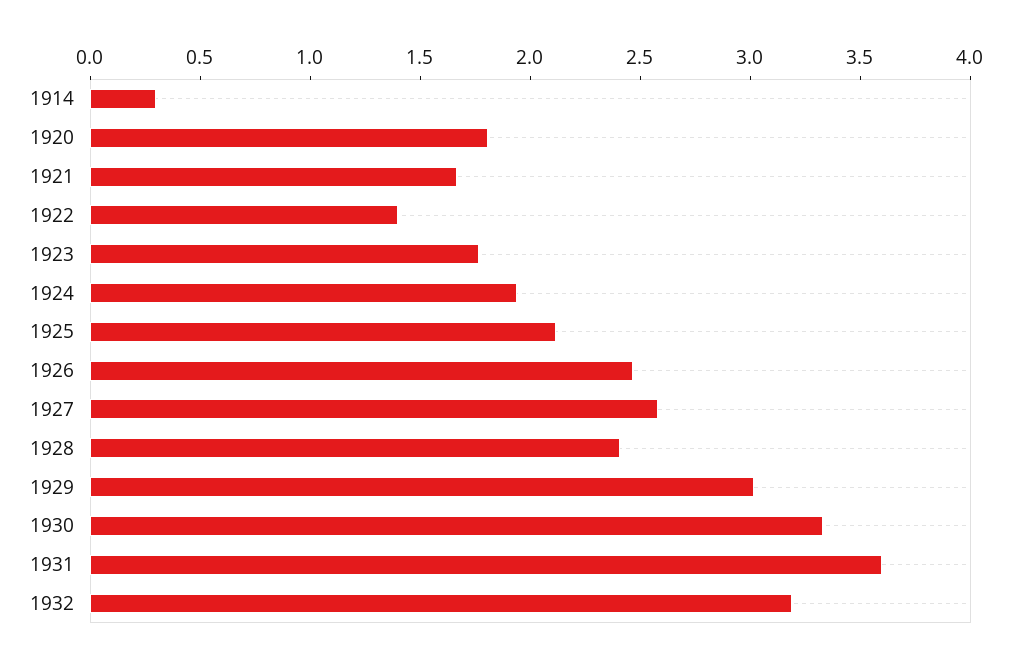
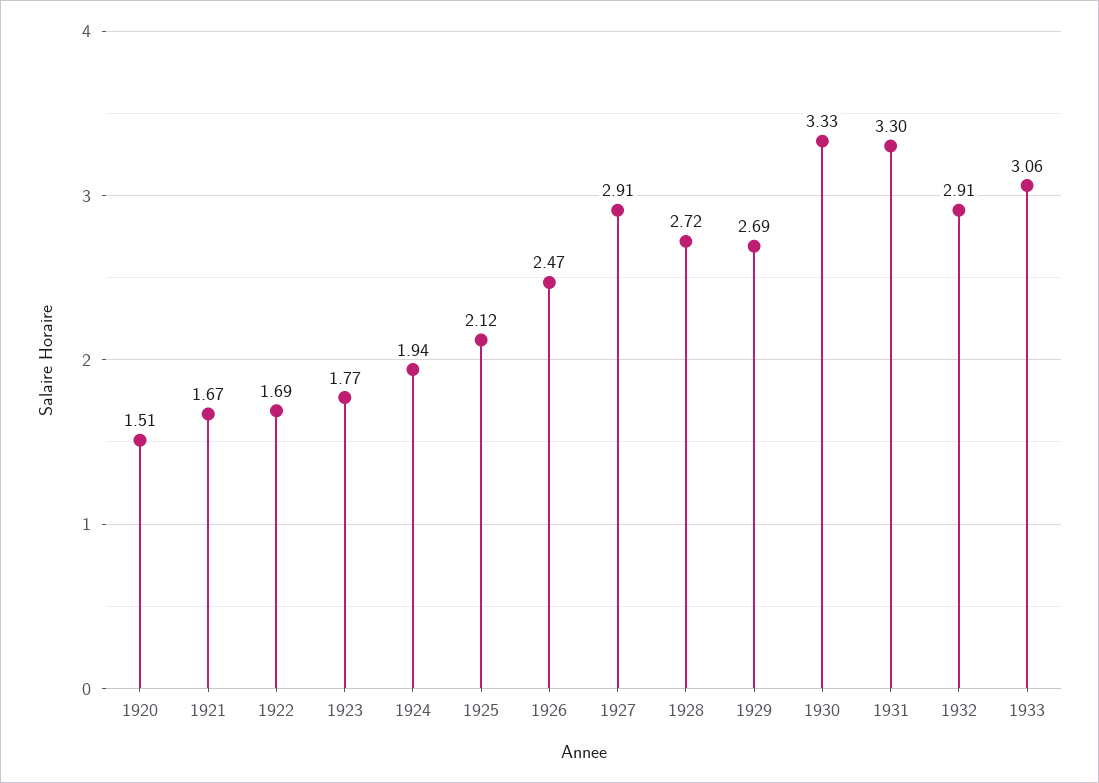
1914: 0.3 -> none
1920: 1.8 -> 1.51
1922: 1.4 -> 1.69
1927: 2.6 -> 2.91
1928: 2.4 -> 2.72
1929: 3 -> 2.69
1931: 3.6 -> 3.3
1932: 3.2 -> 2.91
1933: none -> 3.06

